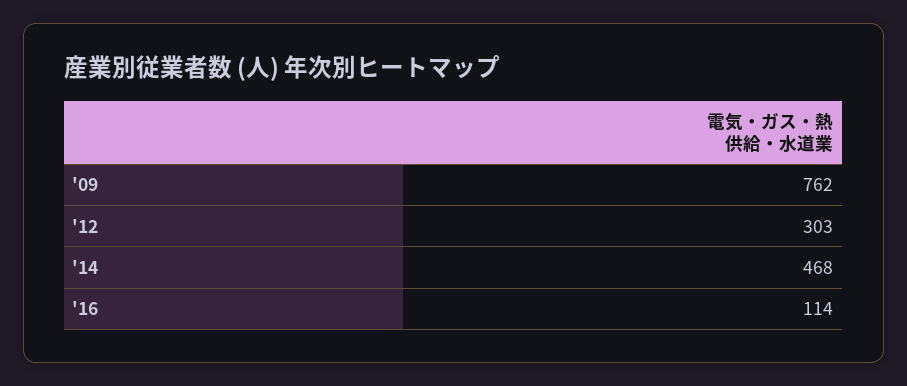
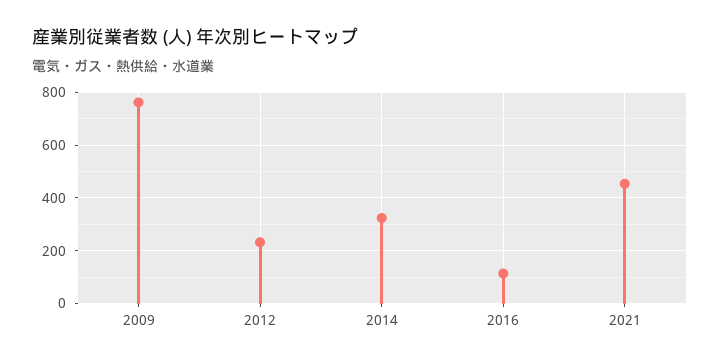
'12: 303 -> 225
'14: 468 -> 325
2021: none -> 450

